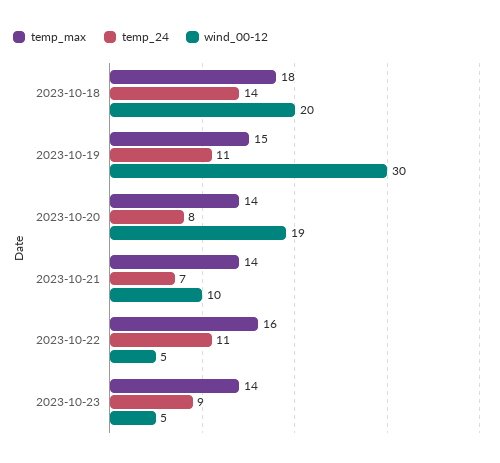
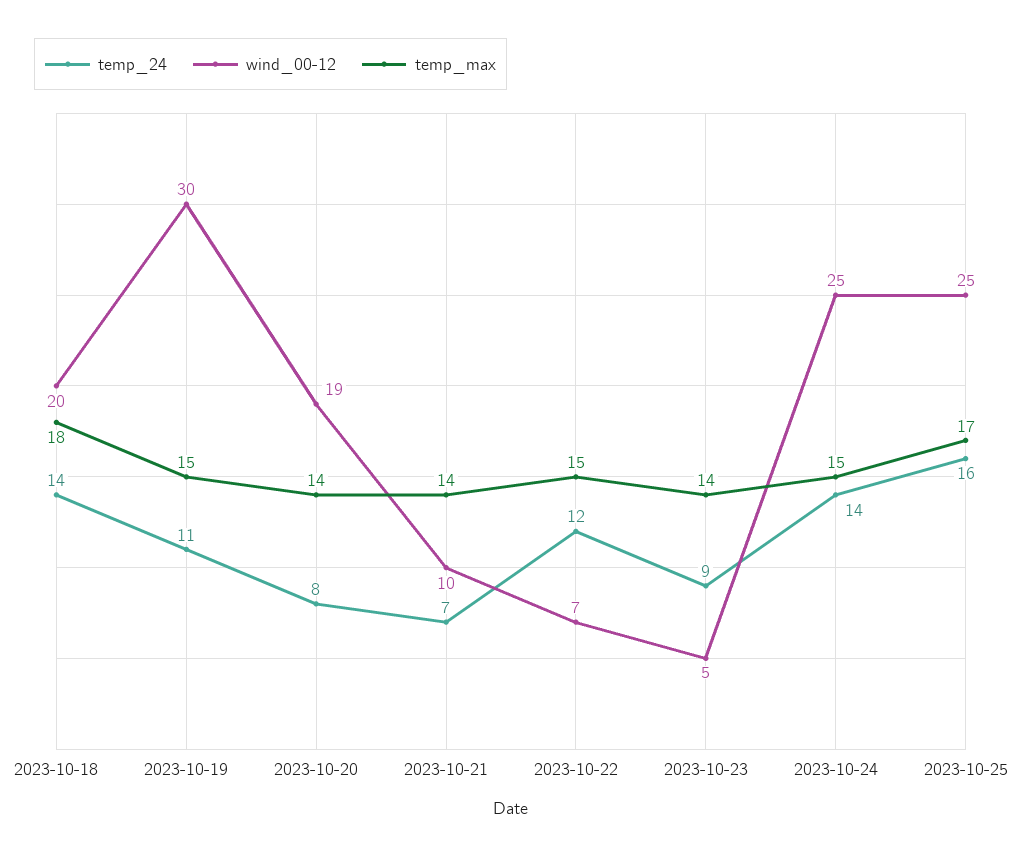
temp_max, 2023-10-22: 16 -> 15
temp_24, 2023-10-22: 11 -> 12
wind_00-12, 2023-10-22: 5 -> 7
temp_24, 2023-10-24: none -> 14
wind_00-12, 2023-10-24: none -> 25
temp_max, 2023-10-24: none -> 15
temp_24, 2023-10-25: none -> 16
wind_00-12, 2023-10-25: none -> 25
temp_max, 2023-10-25: none -> 17

